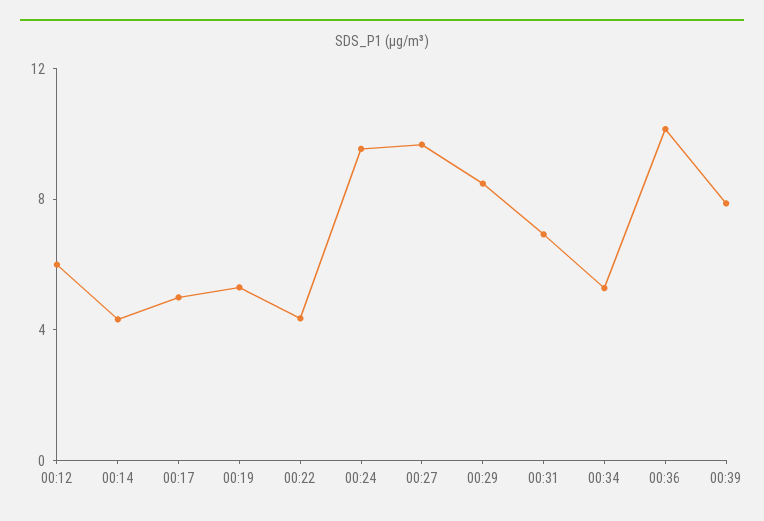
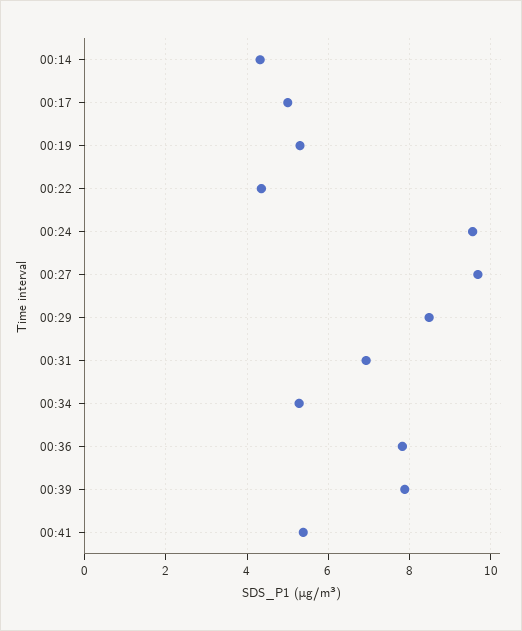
00:12: 6 -> none
00:36: 10 -> 7.8
00:41: none -> 5.4

